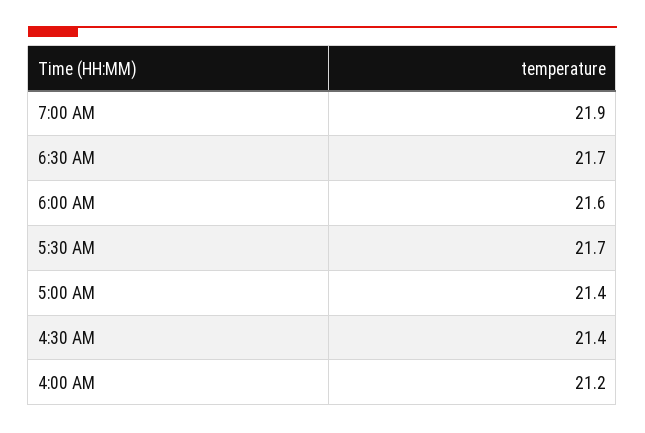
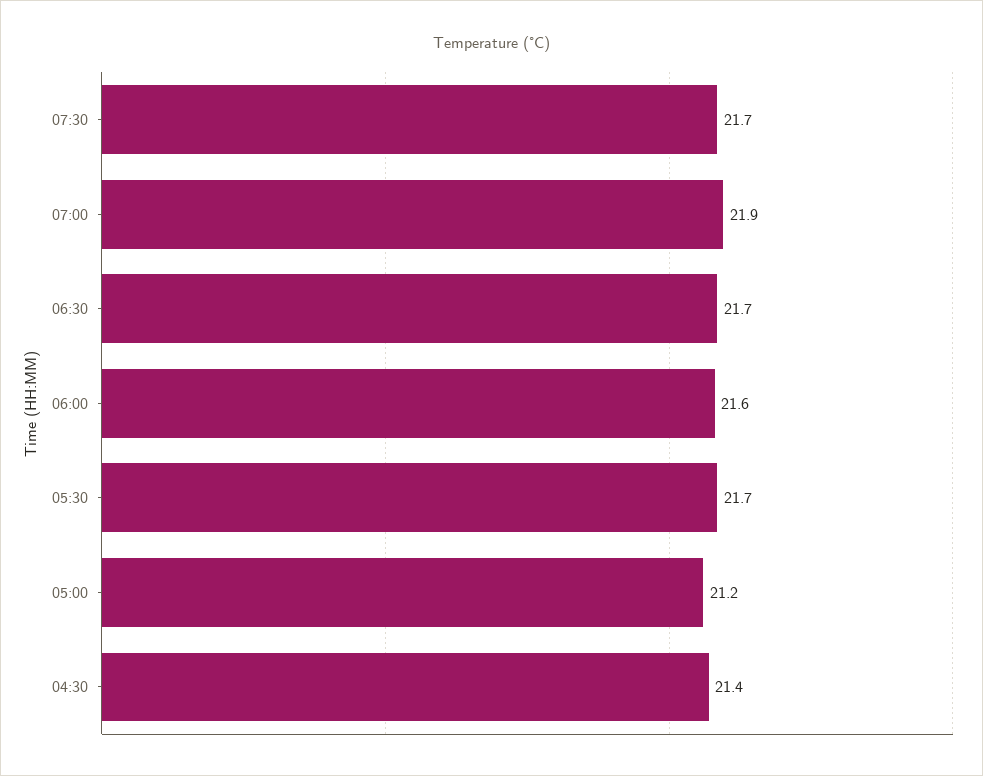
5:00 AM: 21.4 -> 21.2
4:00 AM: 21.2 -> none
07:30: none -> 21.7

